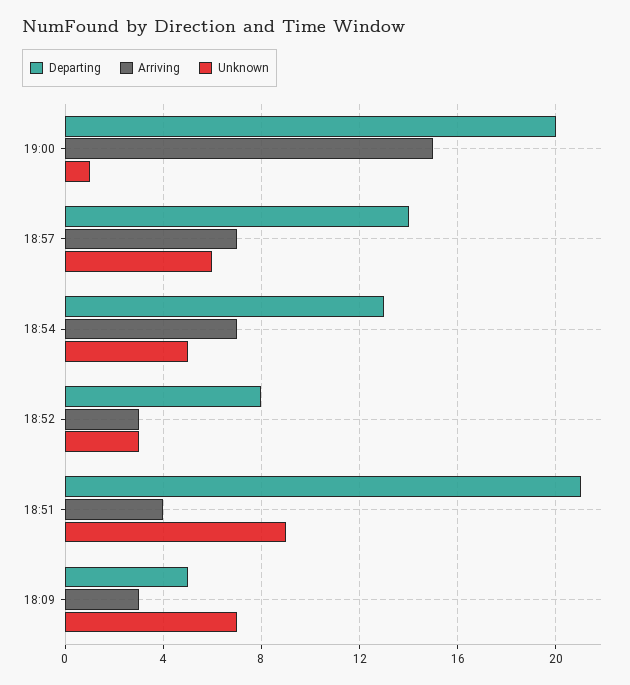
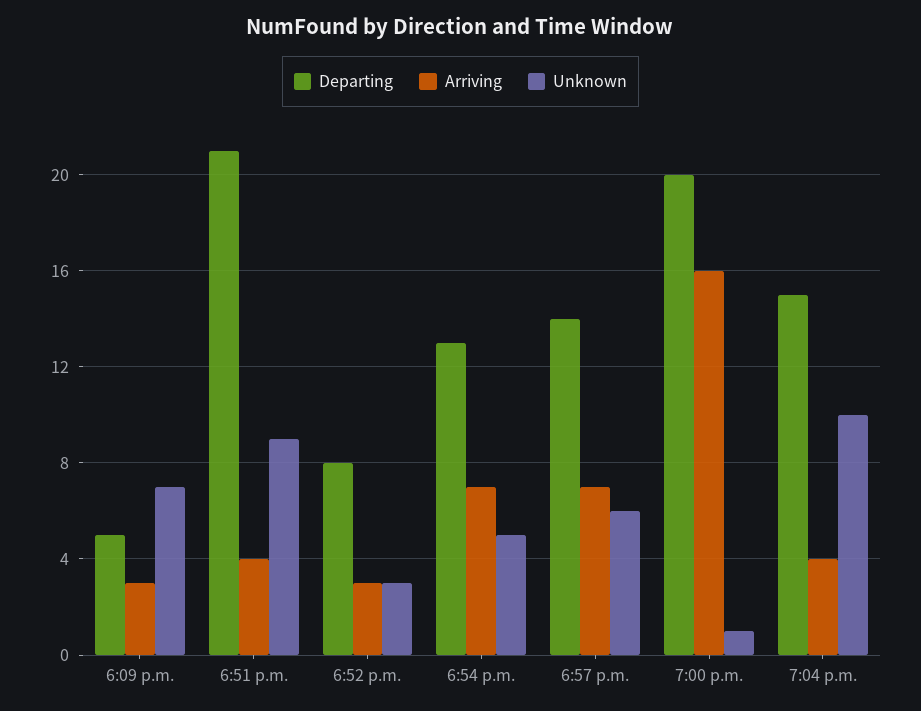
Arriving, 19:00: 15 -> 16
Departing, 7:04 p.m.: none -> 15
Arriving, 7:04 p.m.: none -> 4
Unknown, 7:04 p.m.: none -> 10

